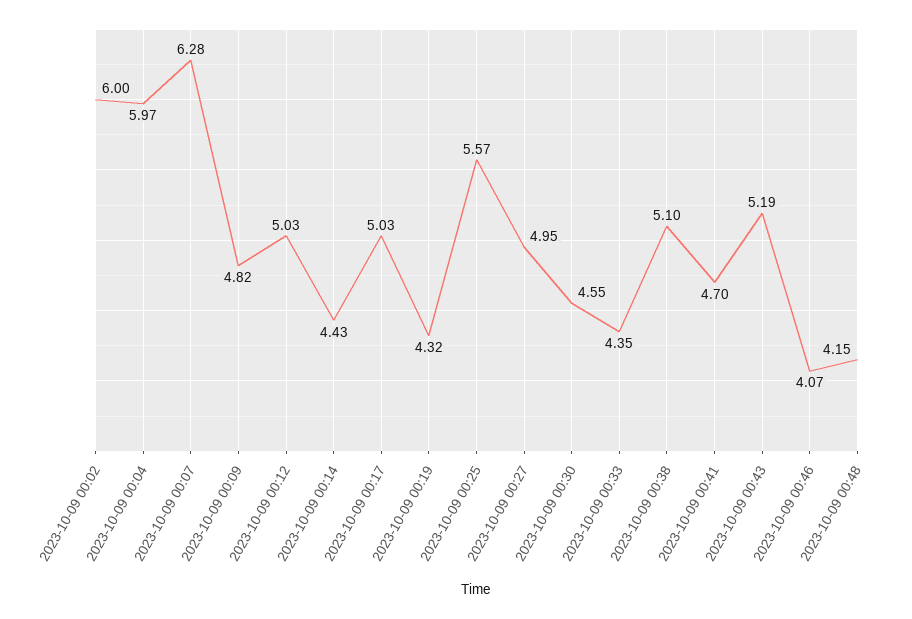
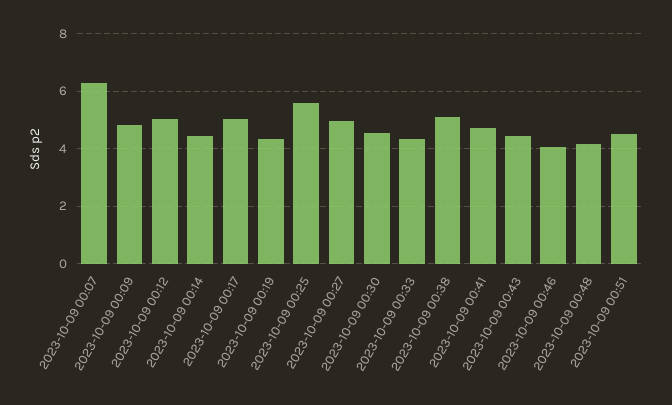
2023-10-09 00:02: 6 -> none
2023-10-09 00:04: 5.97 -> none
2023-10-09 00:43: 5.19 -> 4.5
2023-10-09 00:51: none -> 4.5

